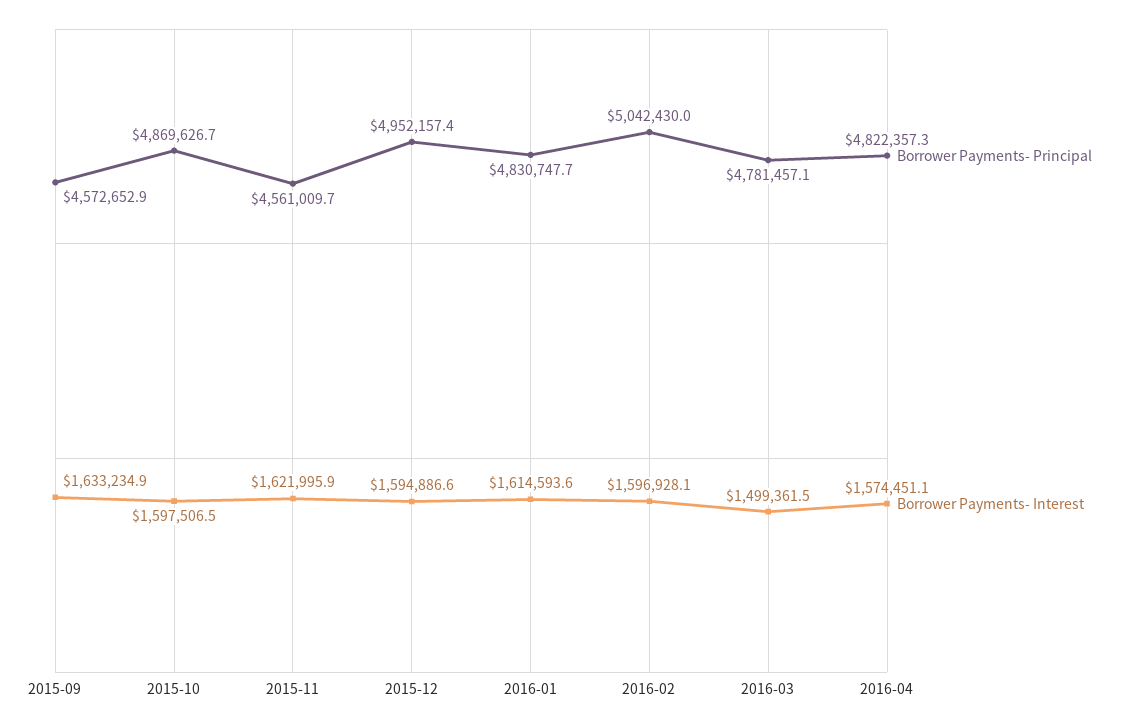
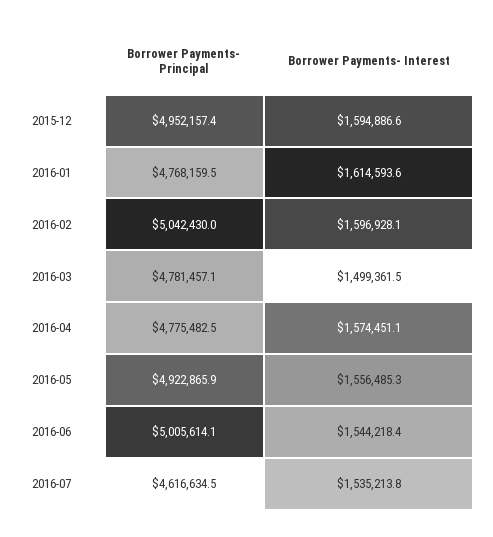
Borrower Payments- Principal, 2015-09: 4572652.9 -> none
Borrower Payments- Interest, 2015-09: 1633234.9 -> none
Borrower Payments- Principal, 2015-10: 4869626.7 -> none
Borrower Payments- Interest, 2015-10: 1597506.5 -> none
Borrower Payments- Principal, 2015-11: 4561009.7 -> none
Borrower Payments- Interest, 2015-11: 1621995.9 -> none
Borrower Payments- Principal, 2016-01: 4830747.7 -> 4768159.5
Borrower Payments- Principal, 2016-04: 4822357.3 -> 4775482.5
Borrower Payments- Principal, 2016-05: none -> 4922865.9
Borrower Payments- Interest, 2016-05: none -> 1556485.3
Borrower Payments- Principal, 2016-06: none -> 5005614.1
Borrower Payments- Interest, 2016-06: none -> 1544218.4
Borrower Payments- Principal, 2016-07: none -> 4616634.5
Borrower Payments- Interest, 2016-07: none -> 1535213.8

